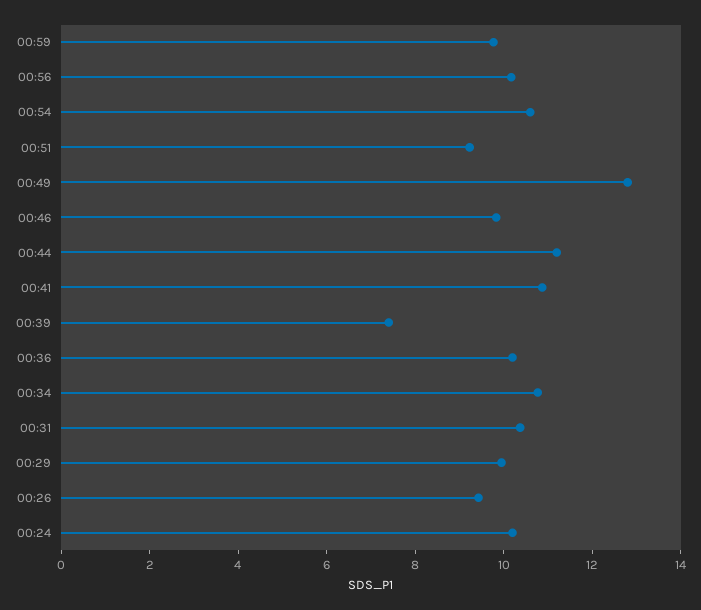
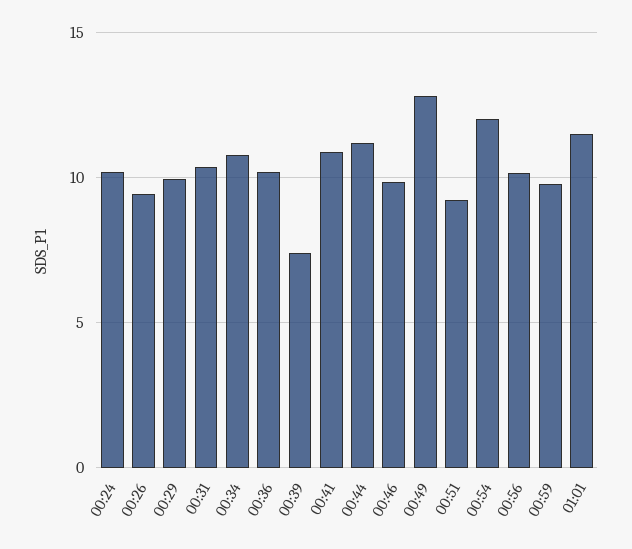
00:54: 10.5 -> 12
01:01: none -> 11.5

